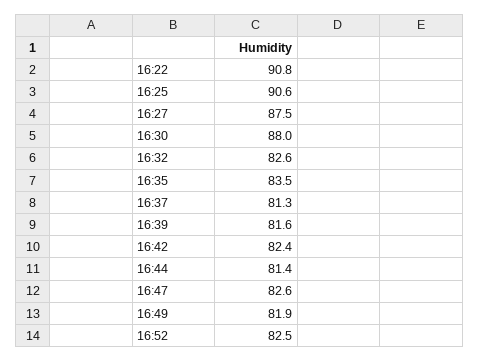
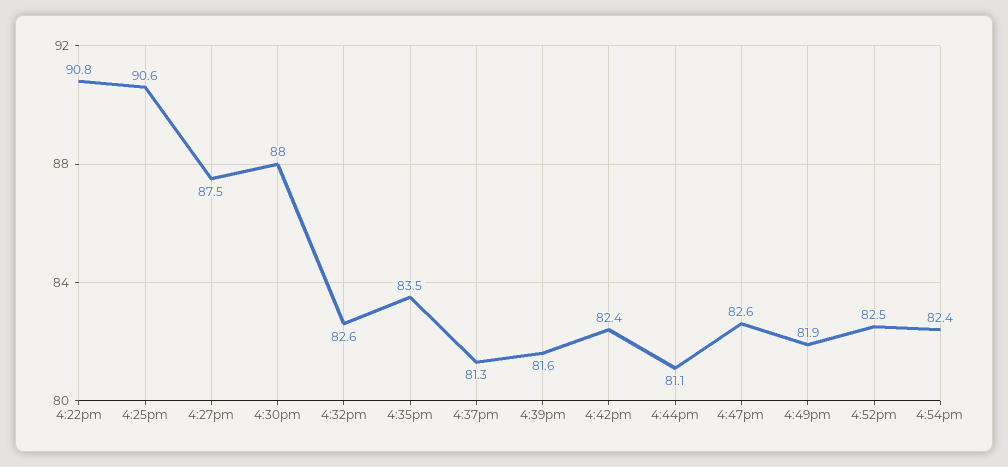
16:44: 81.4 -> 81.1
4:54pm: none -> 82.4

